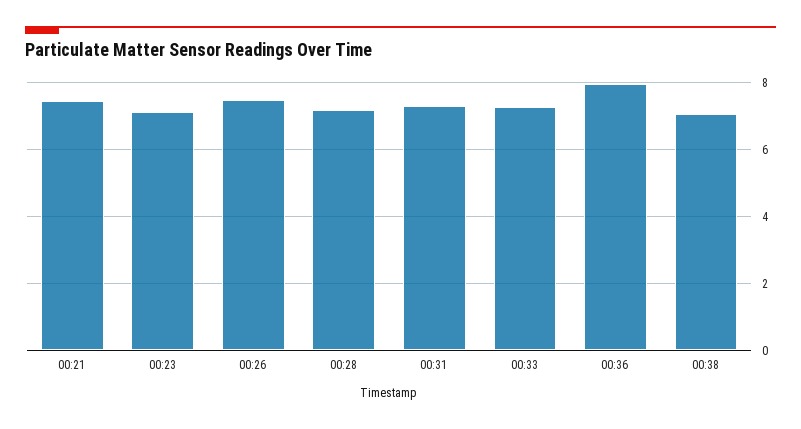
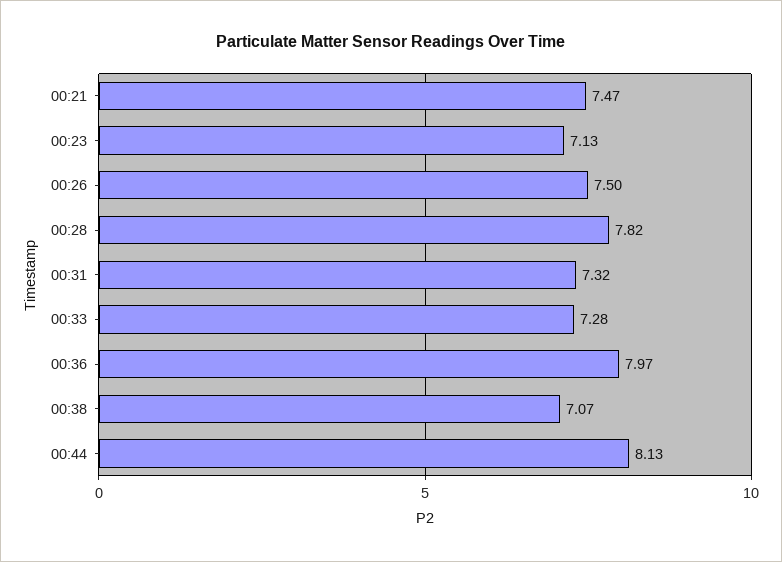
00:28: 7.2 -> 7.82
00:44: none -> 8.13

